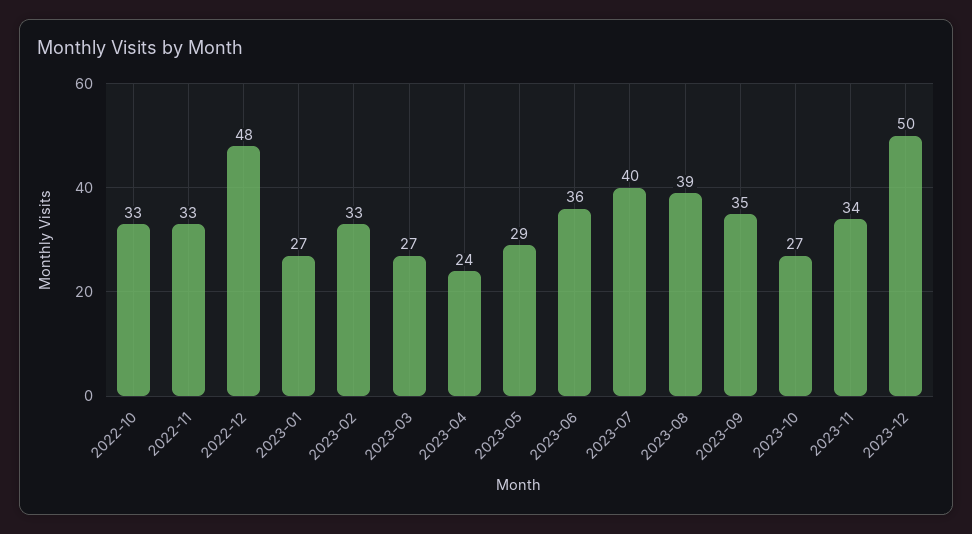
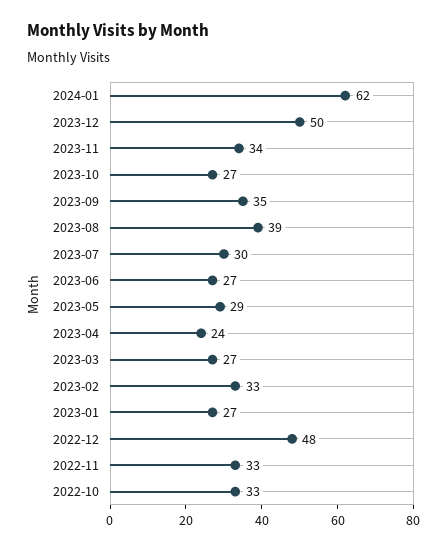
2023-06: 36 -> 27
2023-07: 40 -> 30
2024-01: none -> 62

